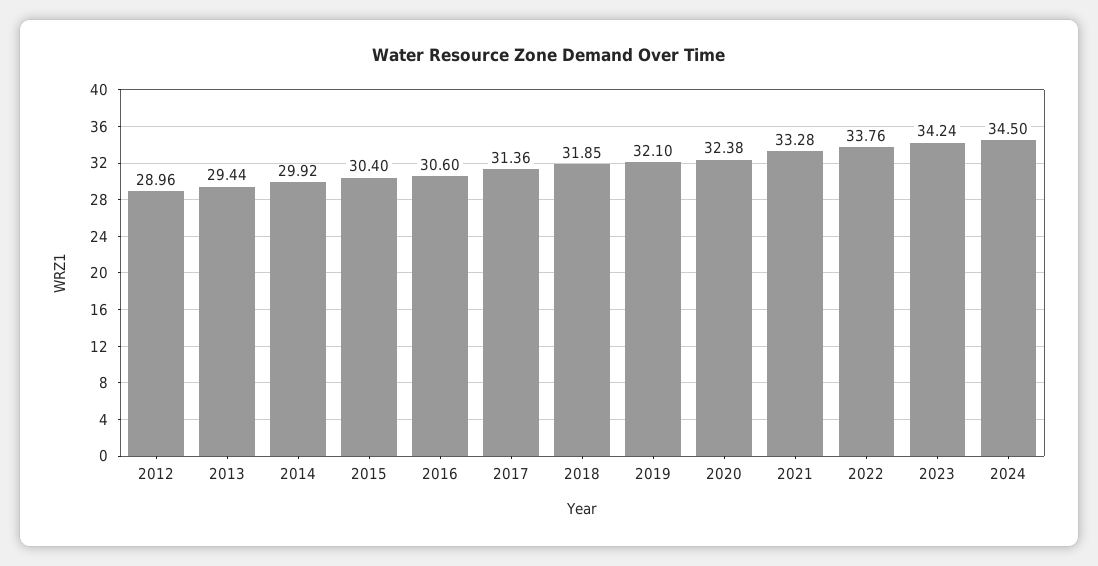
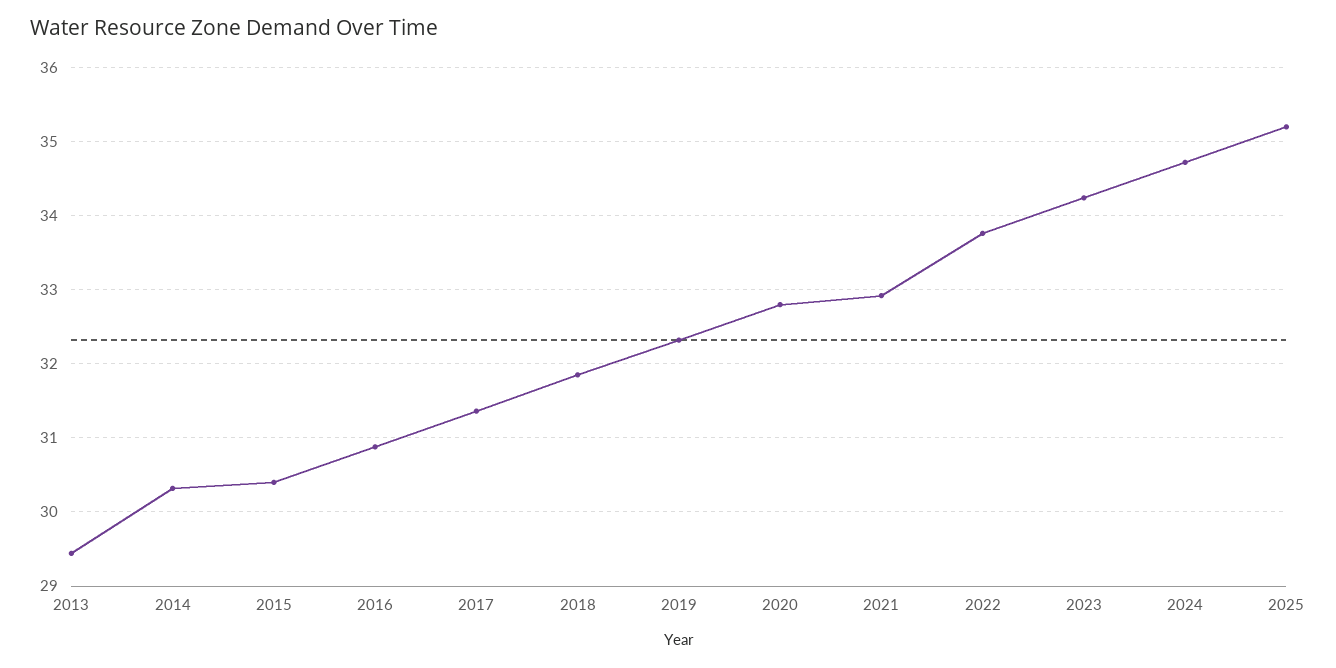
2012: 28.96 -> none
2014: 29.92 -> 30.3
2016: 30.6 -> 30.9
2019: 32.1 -> 32.3
2020: 32.38 -> 32.8
2021: 33.28 -> 32.9
2024: 34.5 -> 34.7
2025: none -> 35.2

